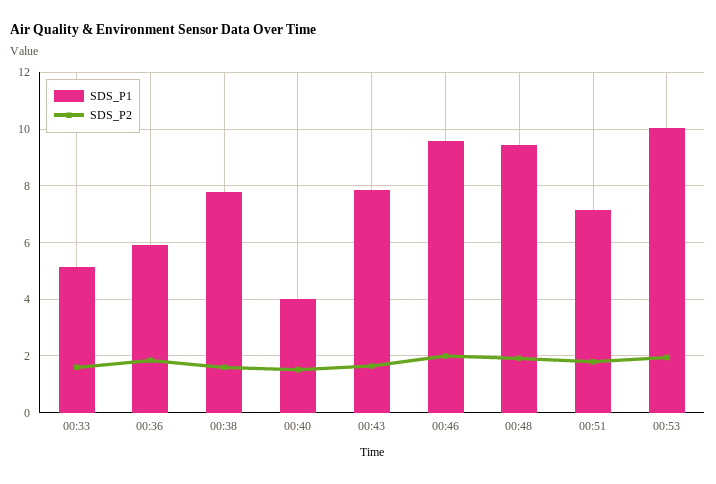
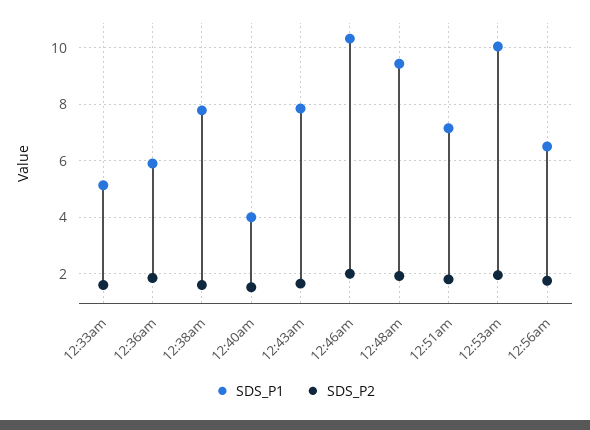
SDS_P1, 00:46: 9.5 -> 10.25
SDS_P1, 12:56am: none -> 6.5
SDS_P2, 12:56am: none -> 1.75

